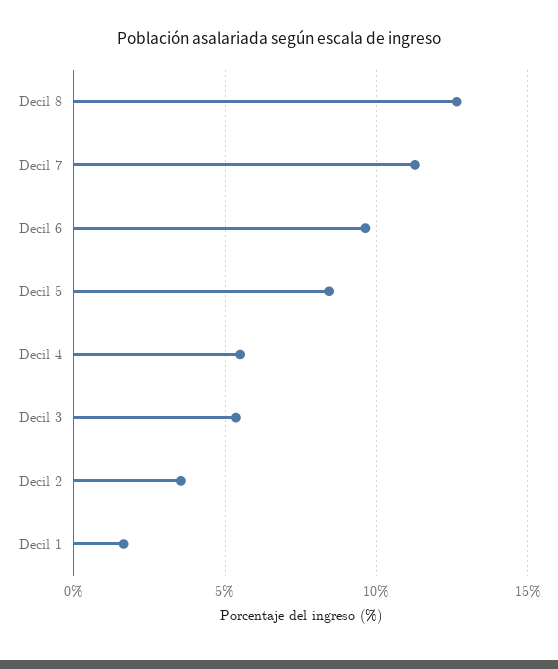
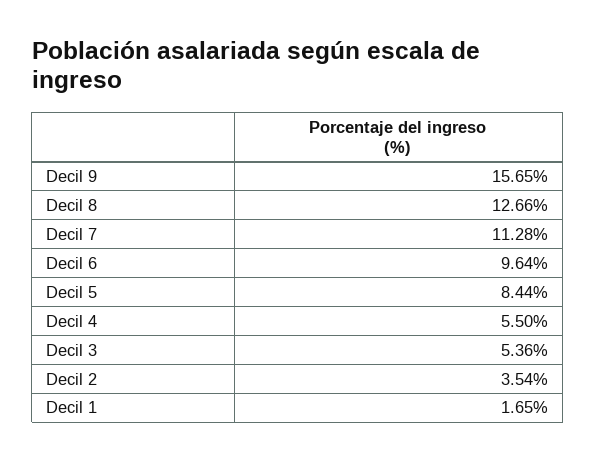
Decil 9: none -> 15.65

